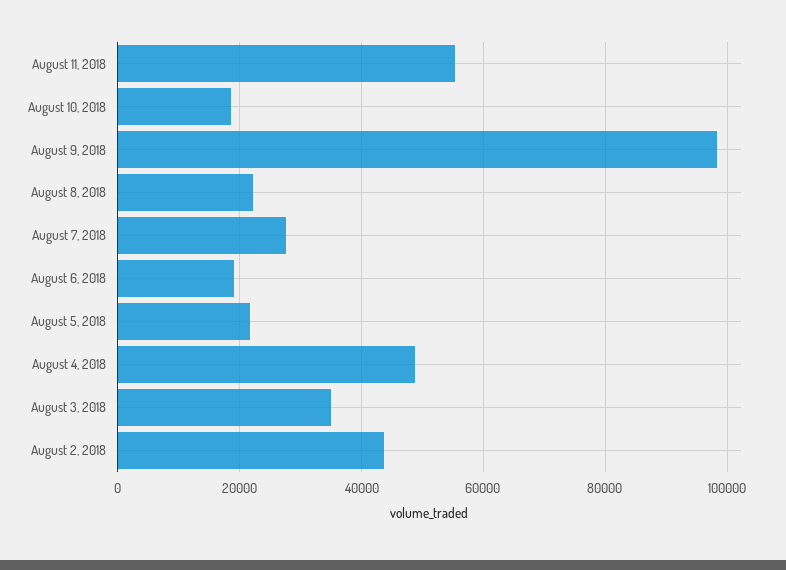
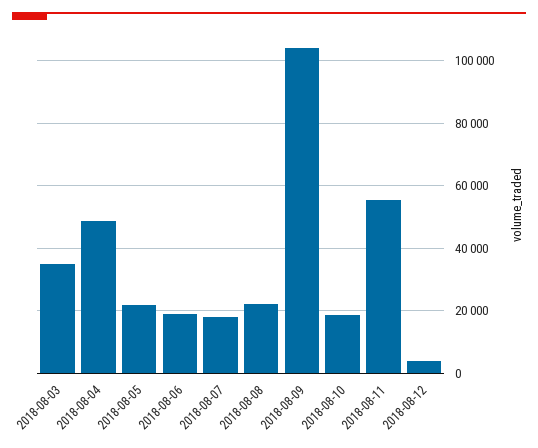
August 9, 2018: 98000 -> 104000
August 7, 2018: 28000 -> 18000
August 2, 2018: 44000 -> none
2018-08-12: none -> 4000

